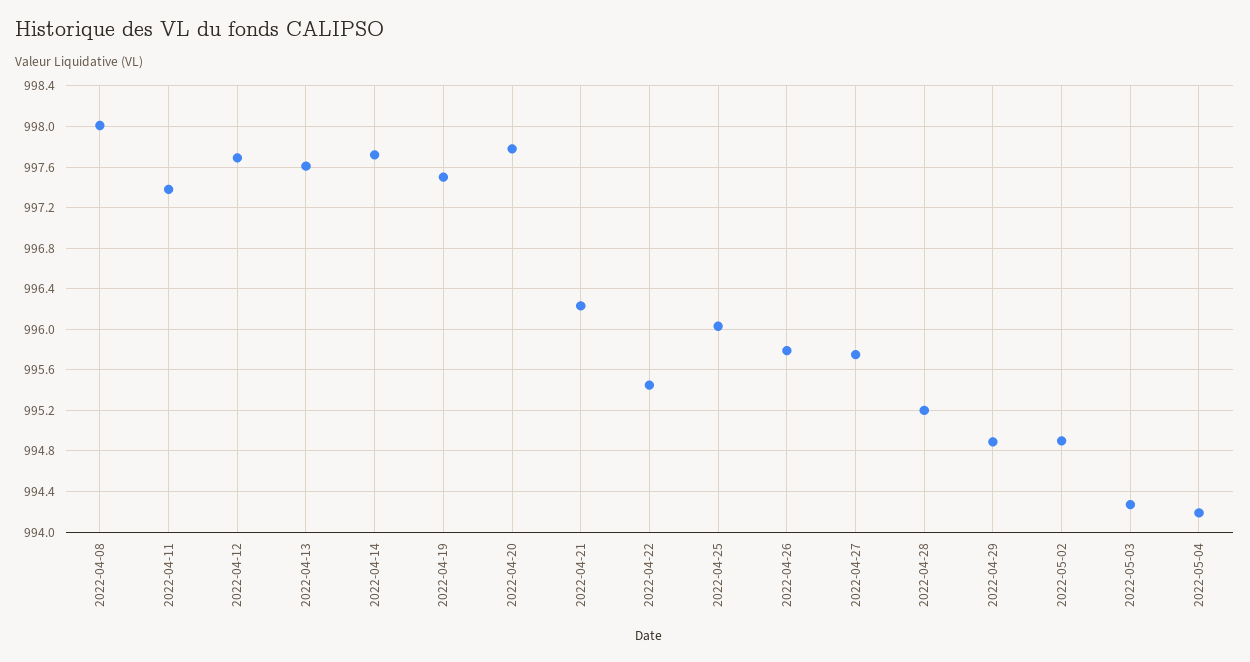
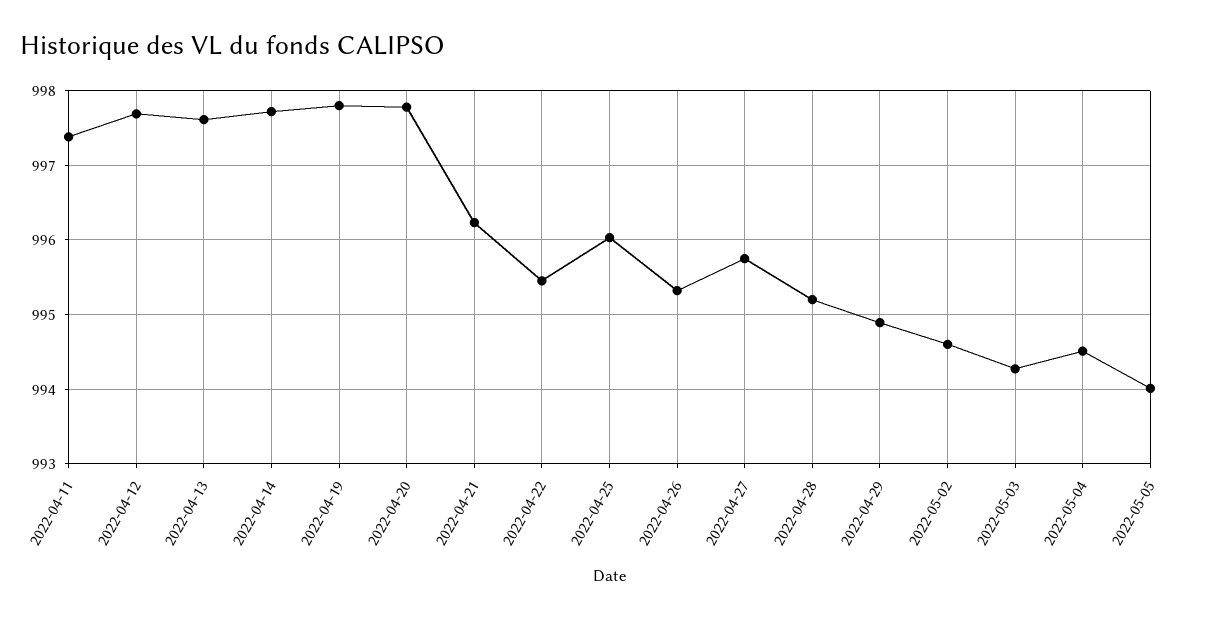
2022-04-08: 998 -> none
2022-04-19: 997.5 -> 997.8
2022-04-26: 995.8 -> 995.3
2022-05-02: 994.9 -> 994.6
2022-05-04: 994.2 -> 994.5
2022-05-05: none -> 994

